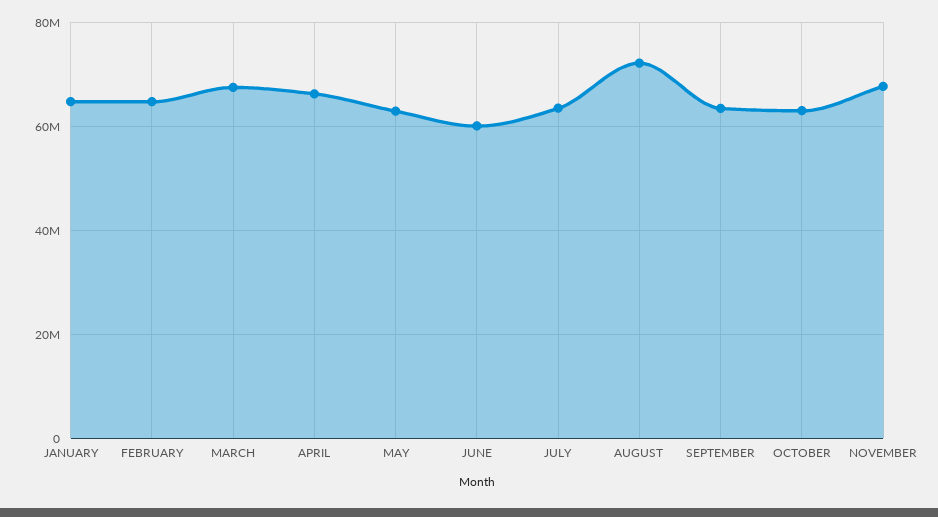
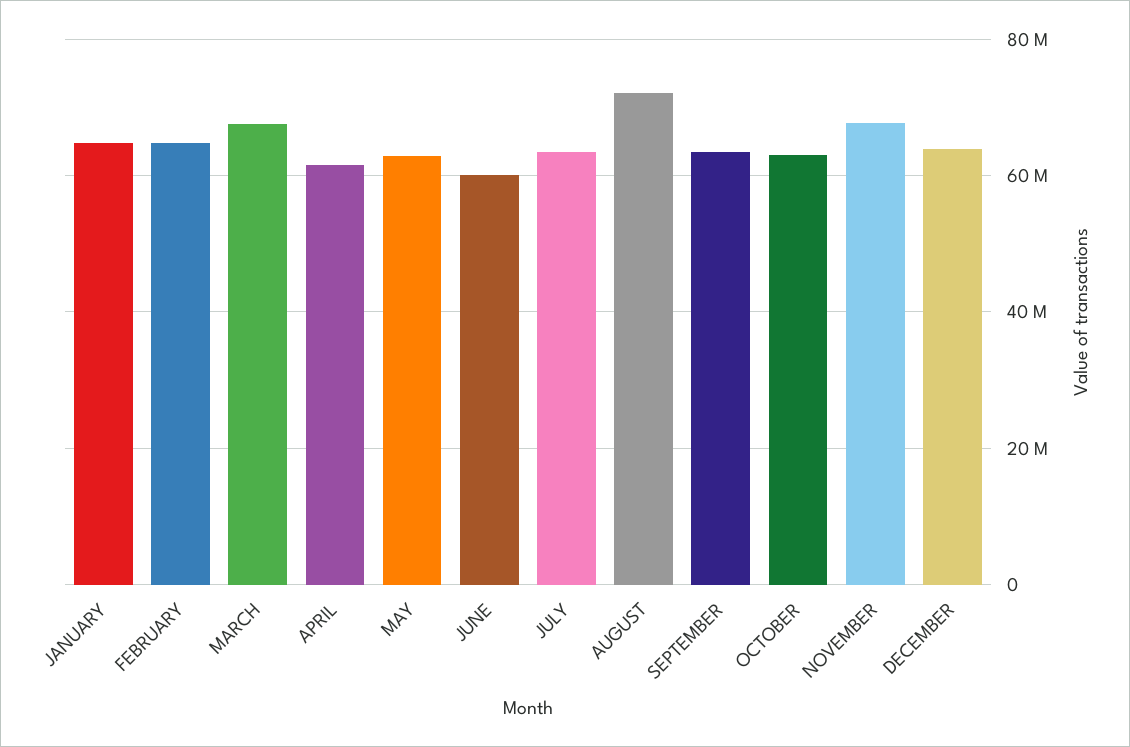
APRIL: 66000000 -> 62000000
DECEMBER: none -> 64000000

